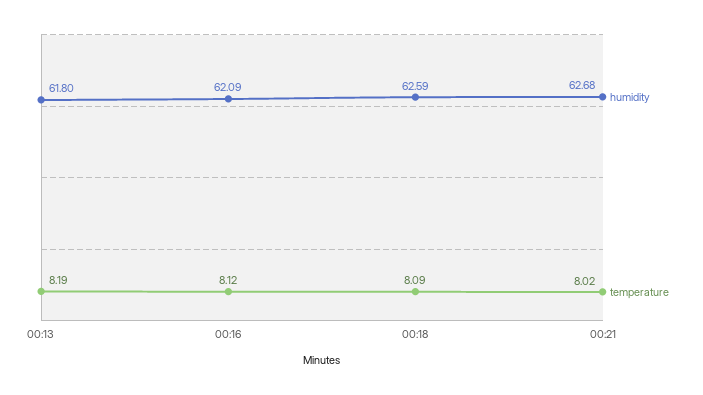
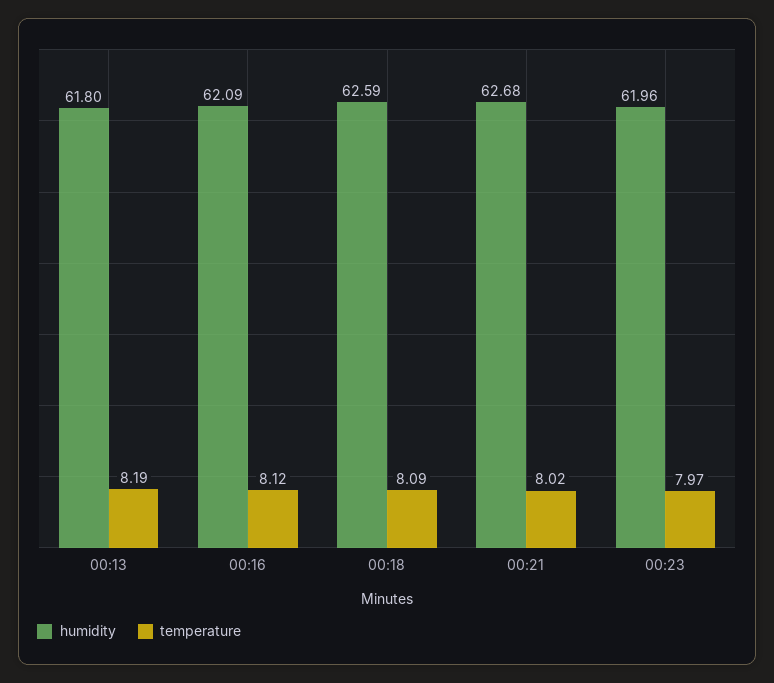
humidity, 00:23: none -> 61.96
temperature, 00:23: none -> 7.97

